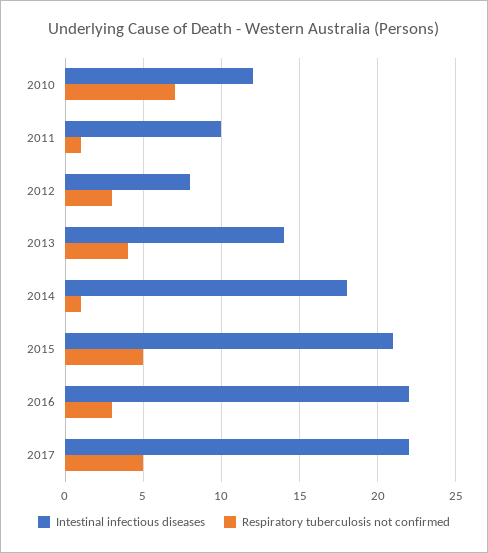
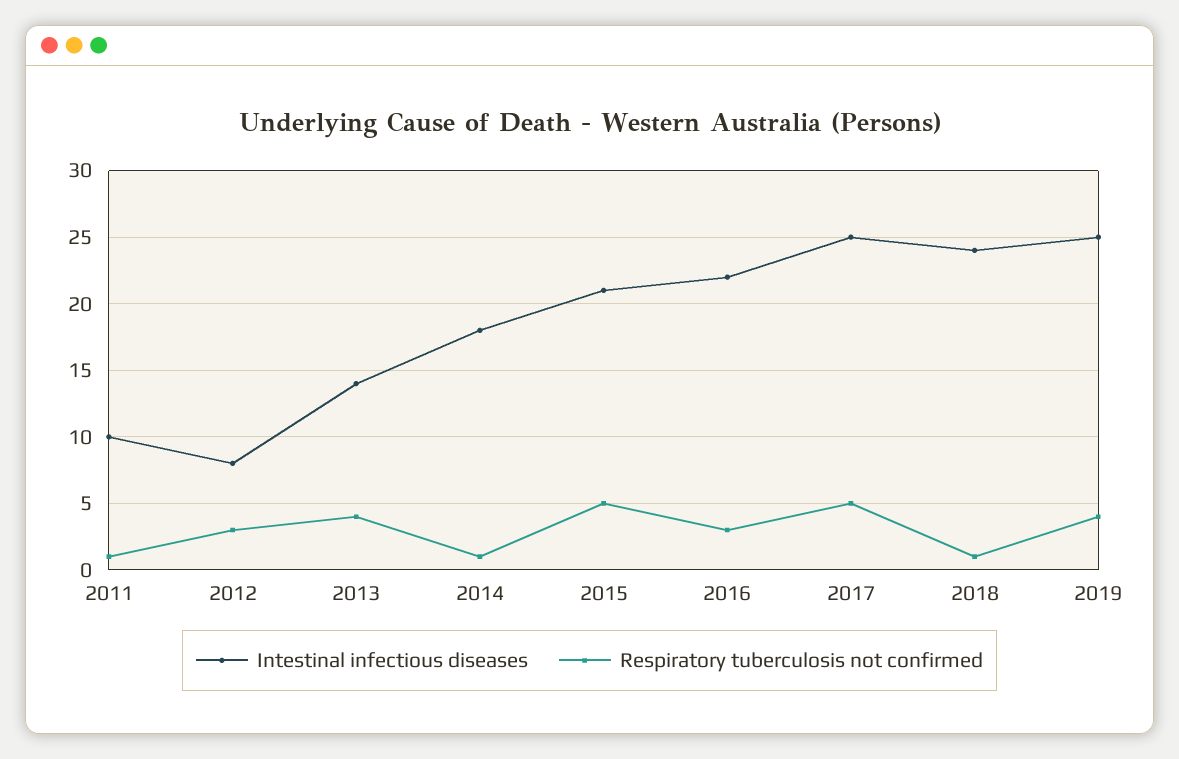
Intestinal infectious diseases, 2010: 12 -> none
Respiratory tuberculosis not confirmed, 2010: 7 -> none
Intestinal infectious diseases, 2017: 22 -> 25
Intestinal infectious diseases, 2018: none -> 24
Respiratory tuberculosis not confirmed, 2018: none -> 1
Intestinal infectious diseases, 2019: none -> 25
Respiratory tuberculosis not confirmed, 2019: none -> 4

